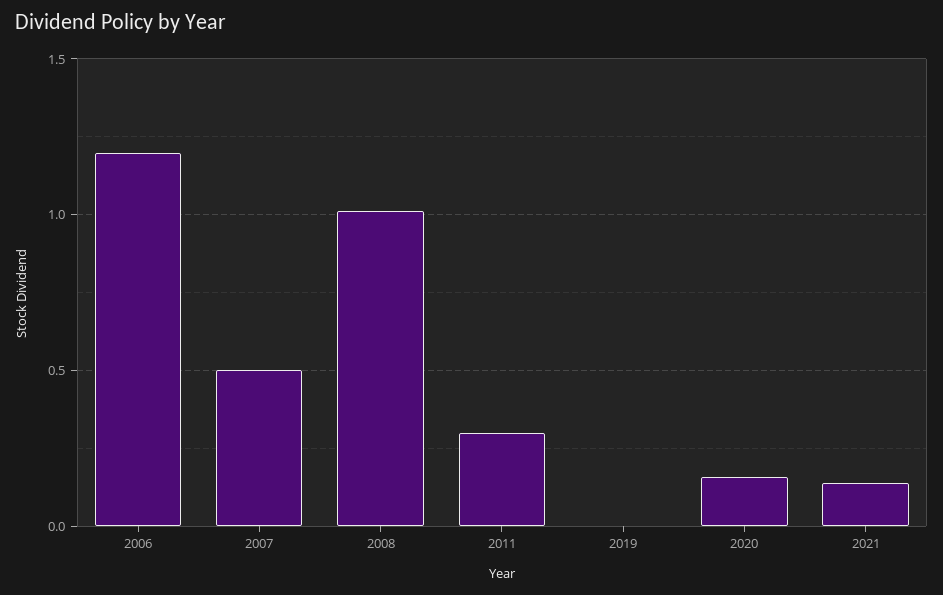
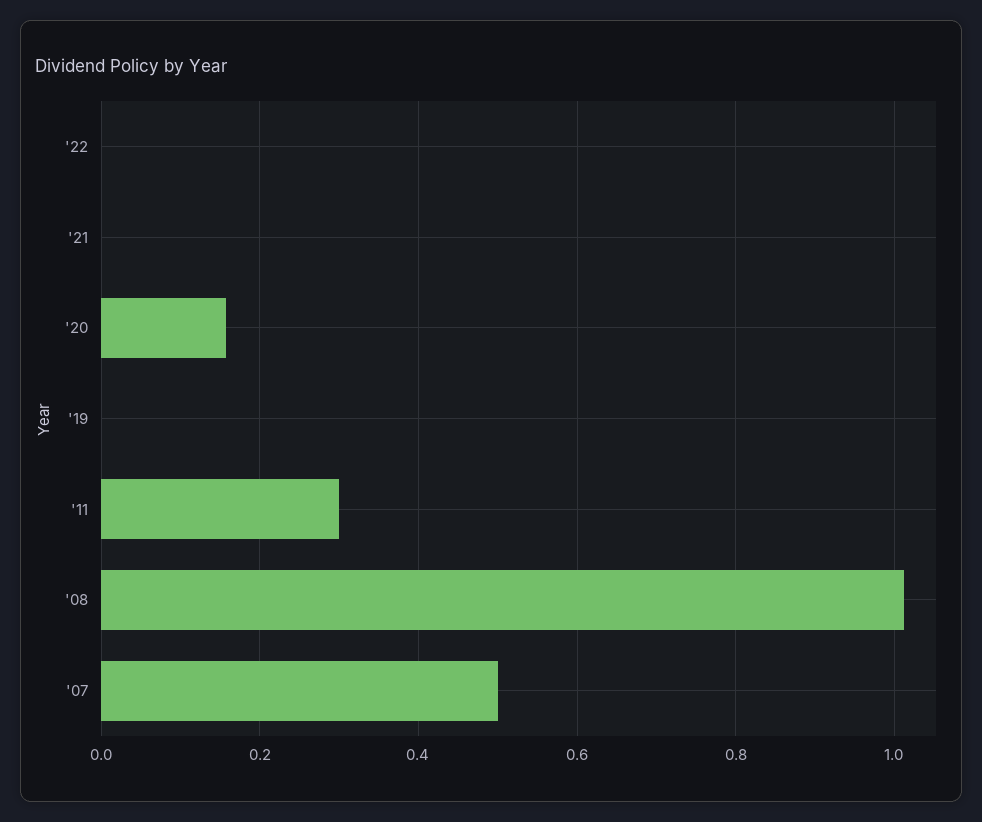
2006: 1.2 -> none
2021: 0.15 -> 0
'22: none -> 0

